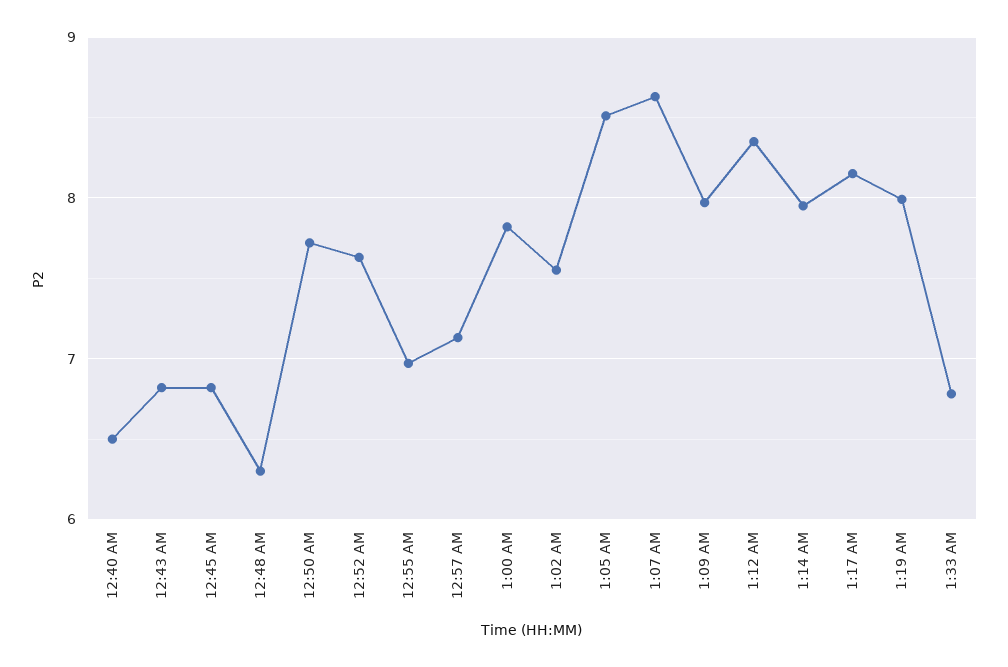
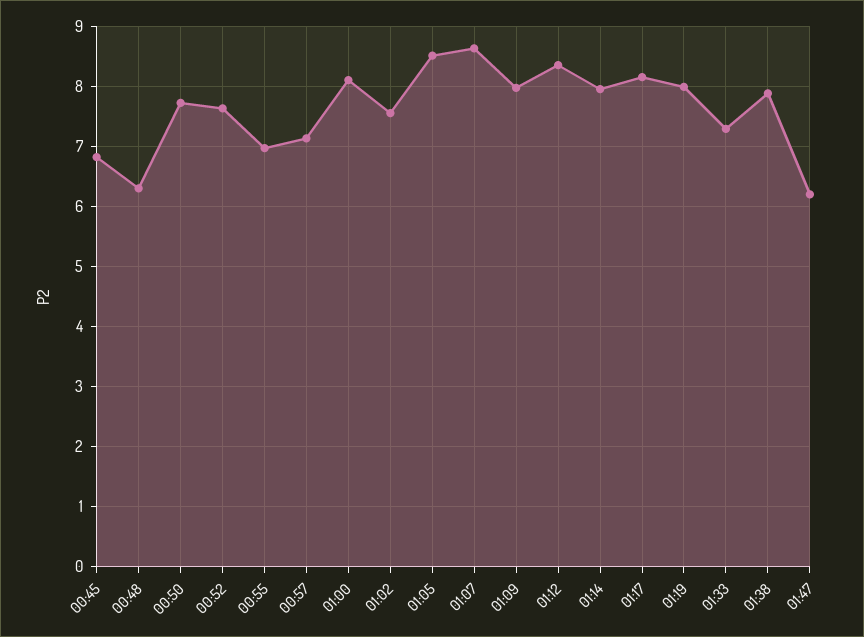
12:40 AM: 6.5 -> none
12:43 AM: 6.8 -> none
1:00 AM: 7.8 -> 8.1
1:33 AM: 6.8 -> 7.3
01:38: none -> 7.9
01:47: none -> 6.2

